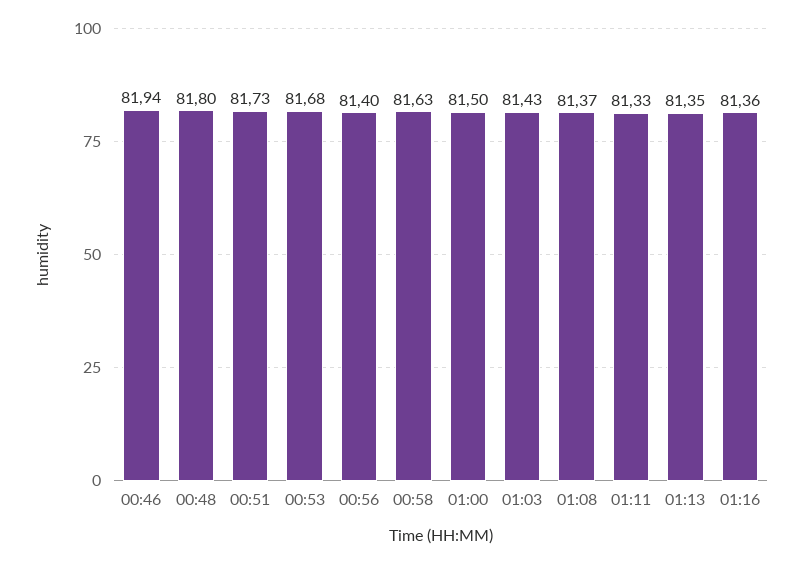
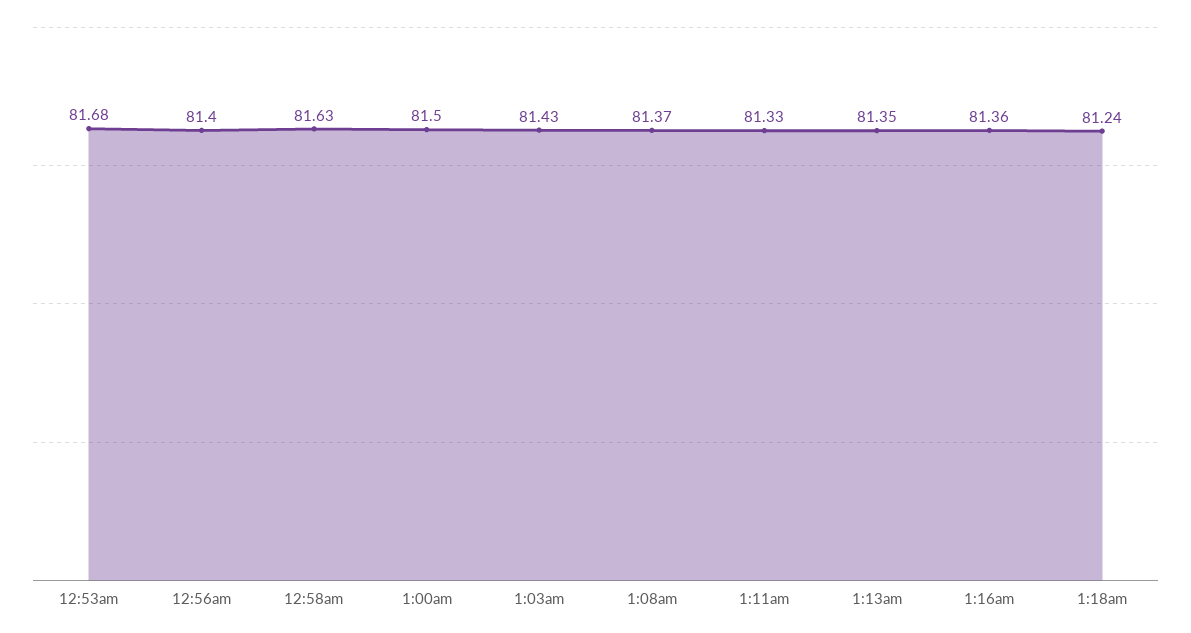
00:46: 81.94 -> none
00:48: 81.8 -> none
00:51: 81.73 -> none
1:18am: none -> 81.24

